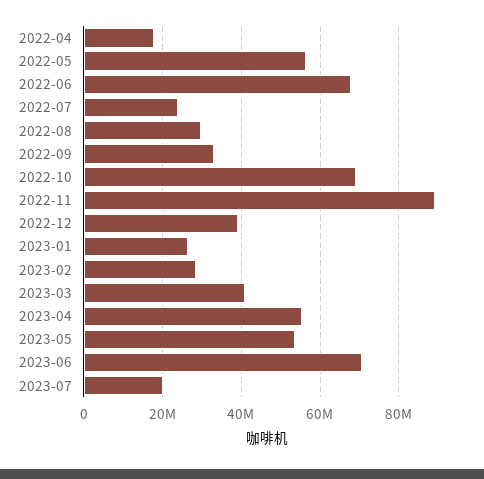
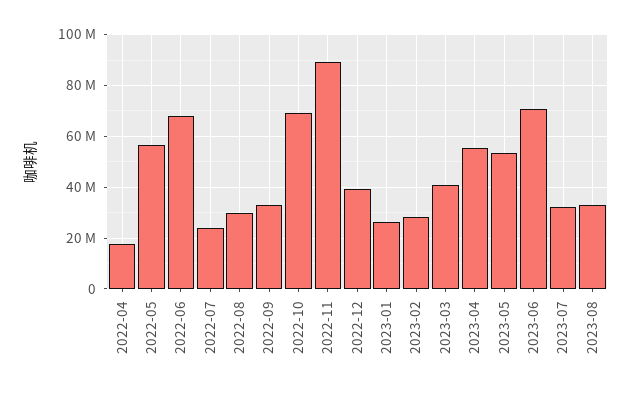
2023-07: 20000000 -> 32500000
2023-08: none -> 32500000

